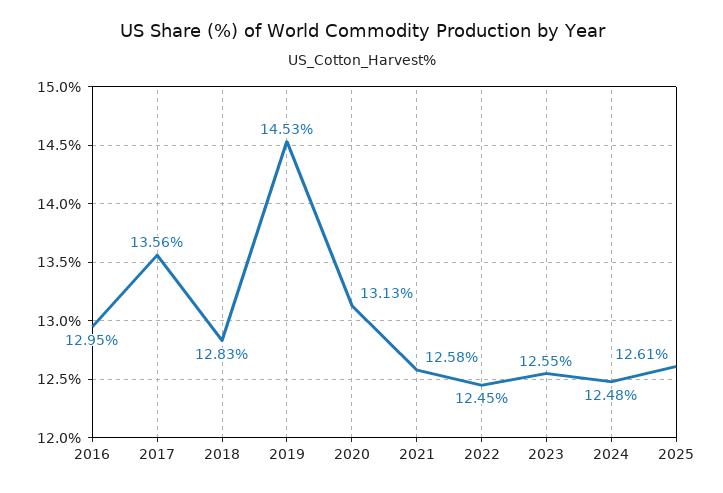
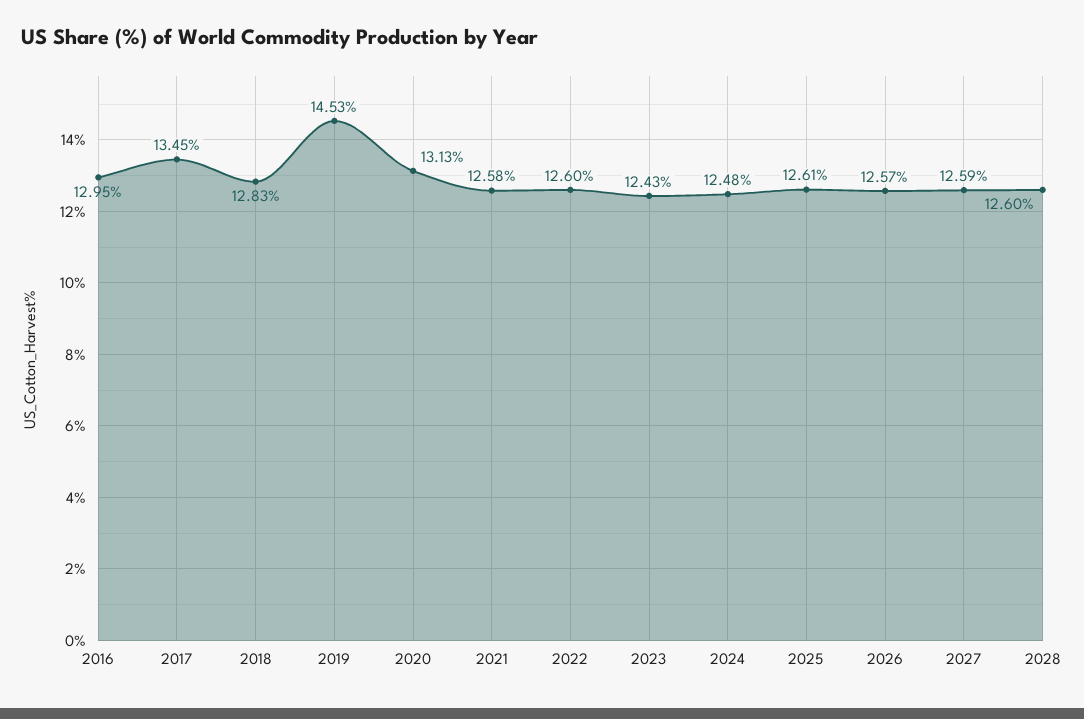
2017: 13.56 -> 13.45
2022: 12.45 -> 12.6
2023: 12.55 -> 12.43
2026: none -> 12.57
2027: none -> 12.59
2028: none -> 12.6

